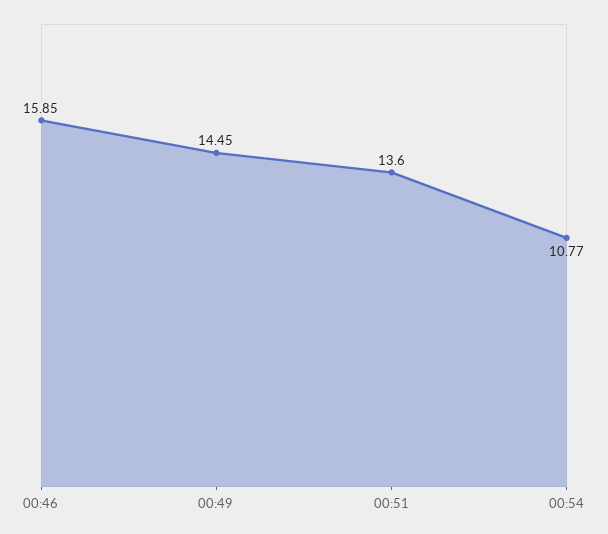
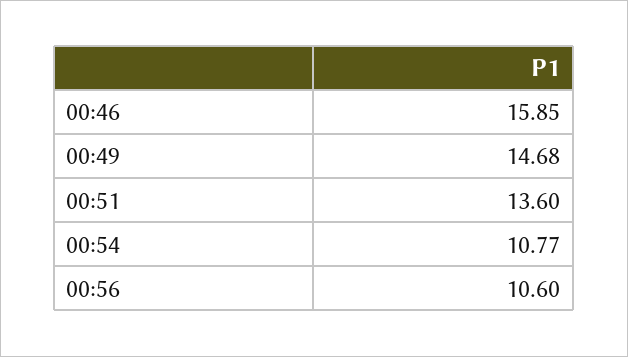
00:49: 14.45 -> 14.68
00:56: none -> 10.6

